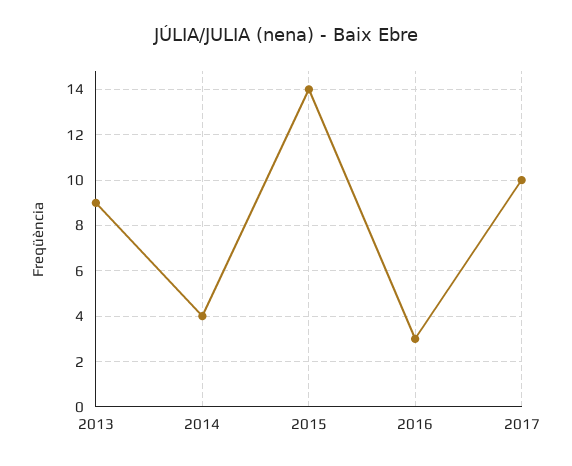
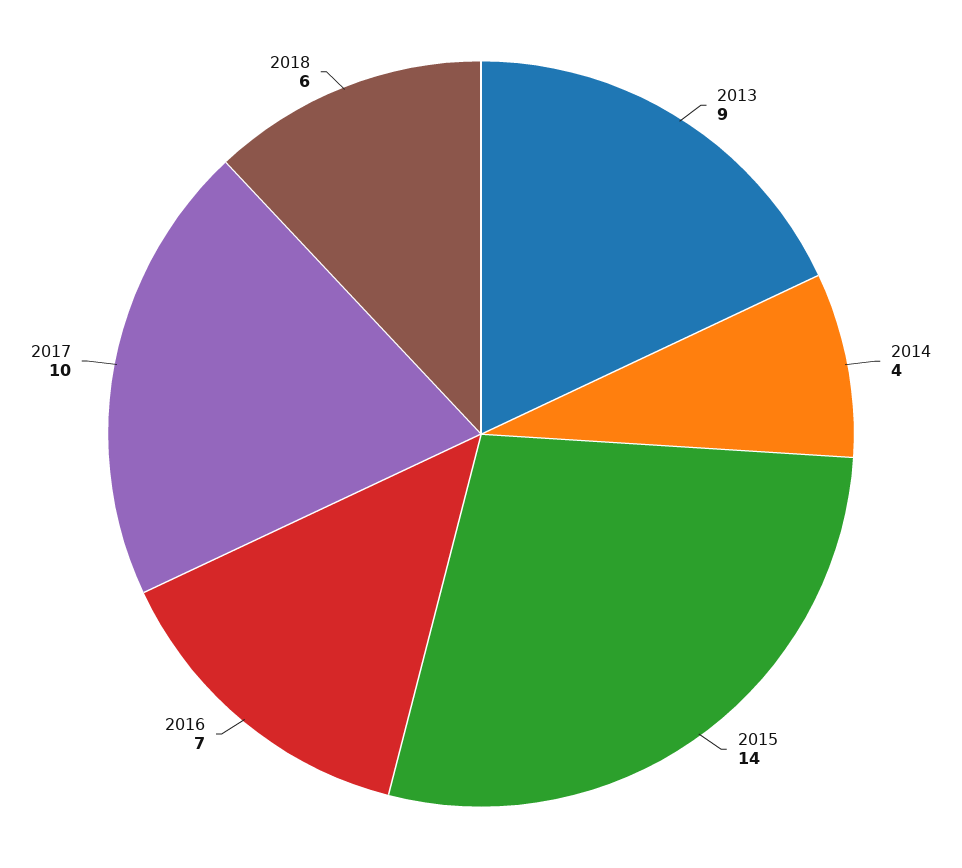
2016: 3 -> 7
2018: none -> 6

